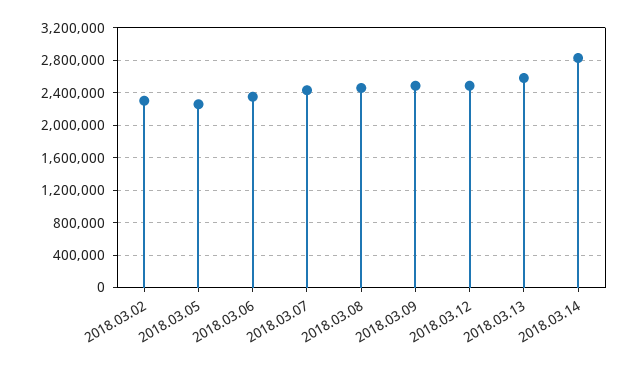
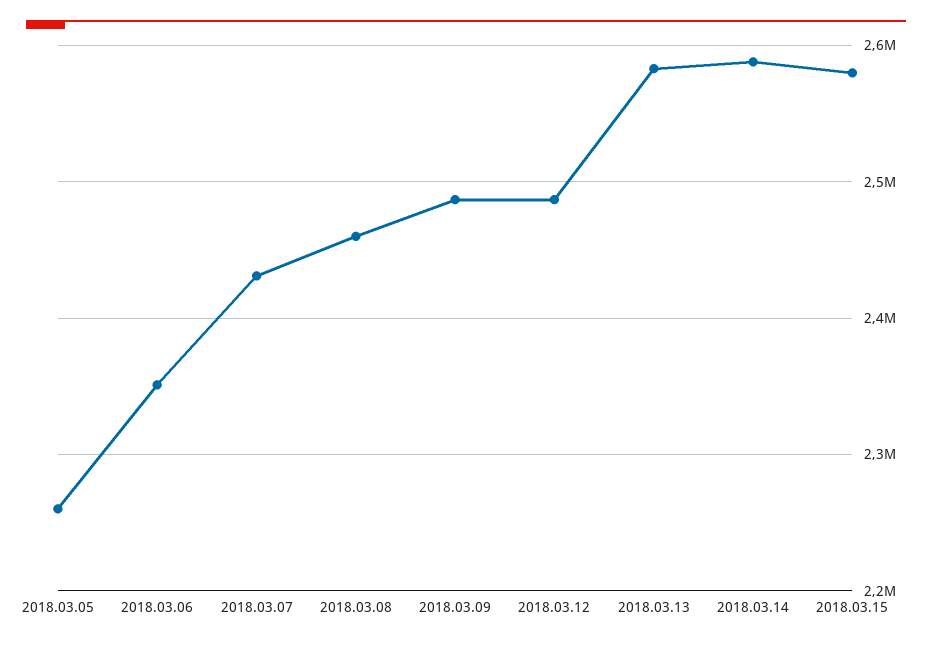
2018.03.02: 2300000 -> none
2018.03.14: 2800000 -> 2590000
2018.03.15: none -> 2580000

